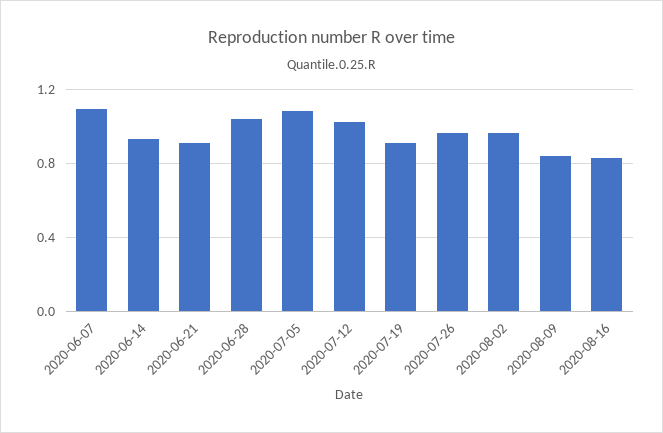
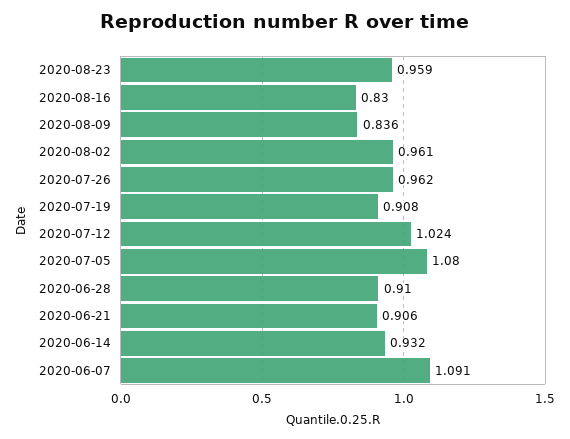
2020-06-28: 1.05 -> 0.91
2020-08-23: none -> 0.959

